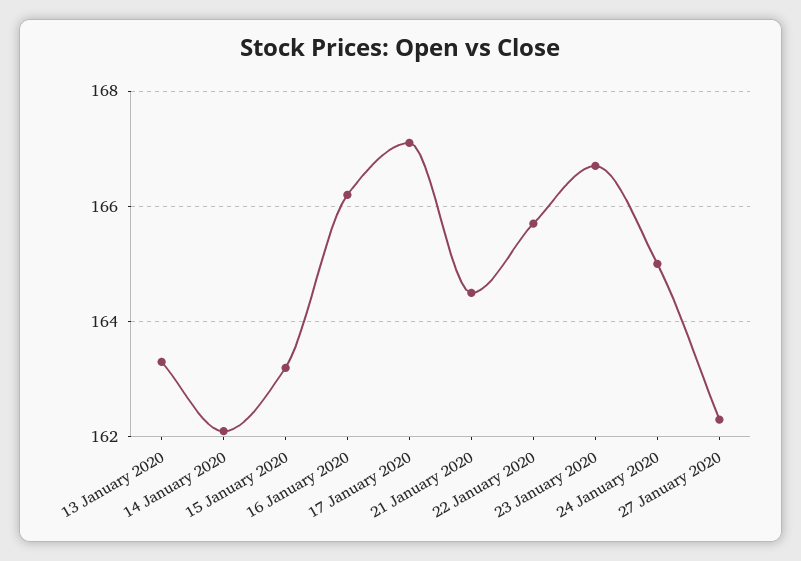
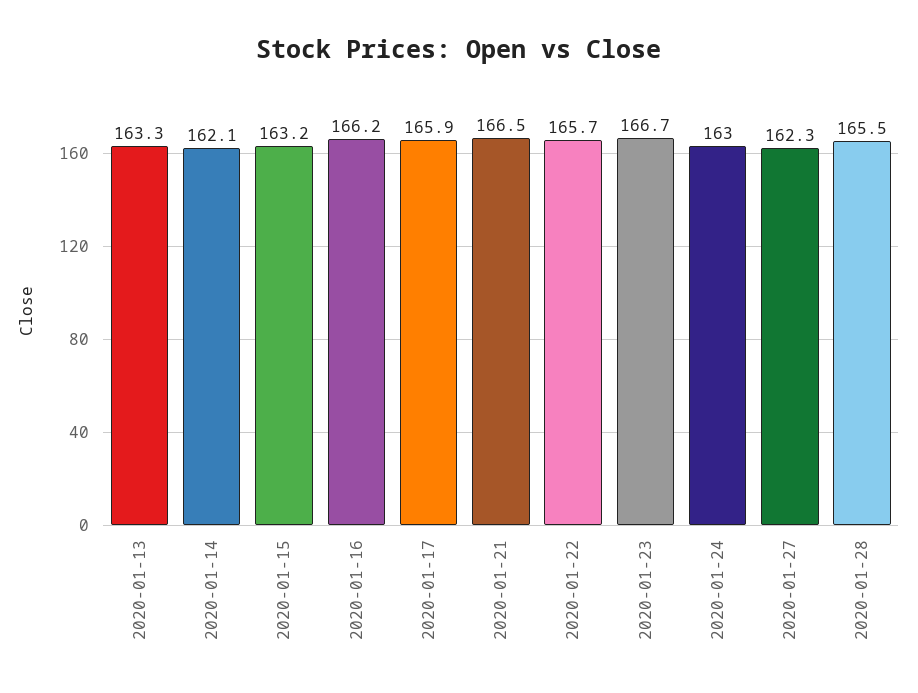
17 January 2020: 167 -> 165.9
21 January 2020: 164.5 -> 166.5
24 January 2020: 165 -> 163
2020-01-28: none -> 165.5

